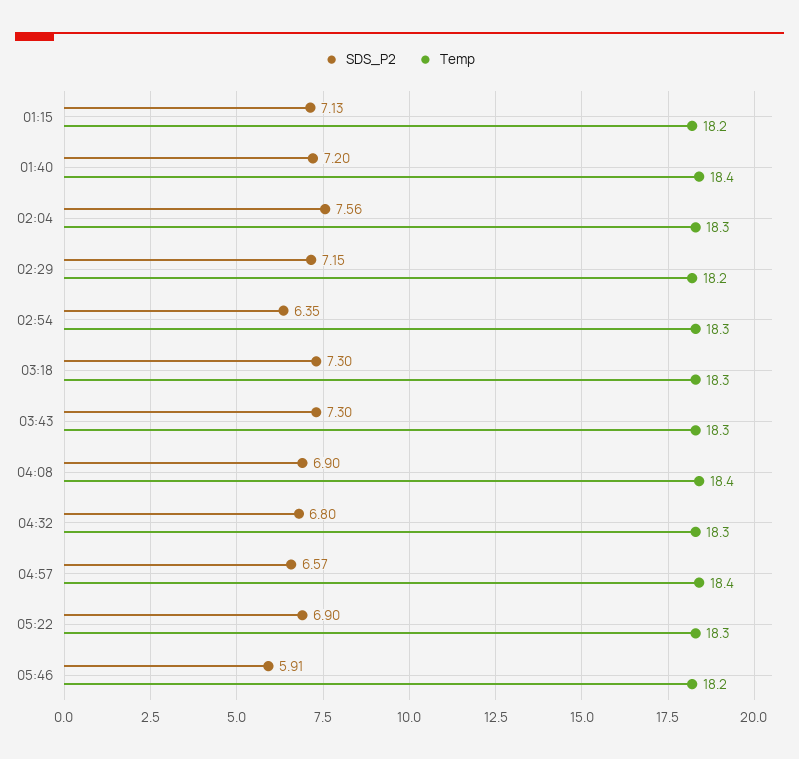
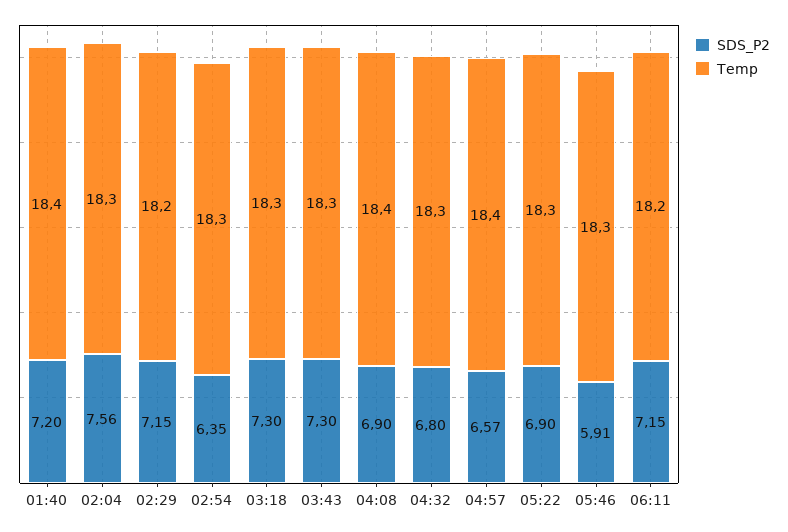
SDS_P2, 01:15: 7.13 -> none
Temp, 01:15: 18.2 -> none
Temp, 05:46: 18.2 -> 18.3
SDS_P2, 06:11: none -> 7.15
Temp, 06:11: none -> 18.2

